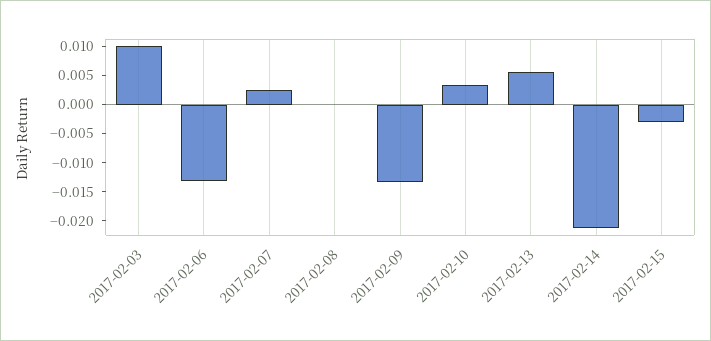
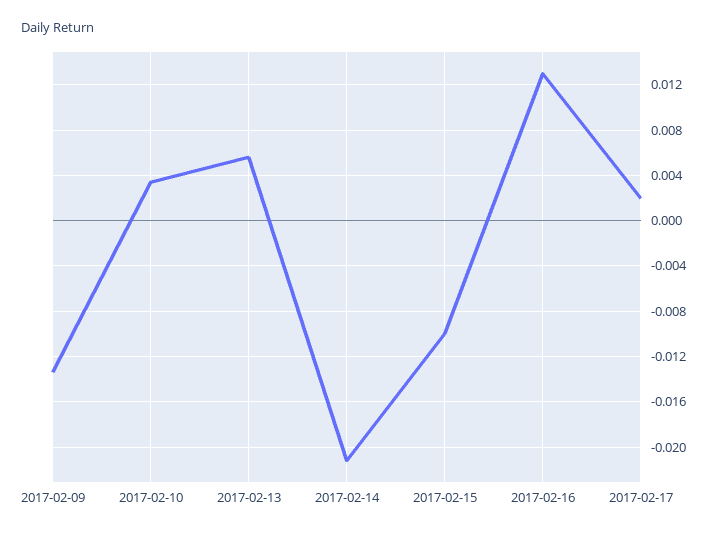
2017-02-03: 0.01 -> none
2017-02-06: -0.0125 -> none
2017-02-07: 0.0025 -> none
2017-02-08: 0 -> none
2017-02-15: -0.0025 -> -0.01
2017-02-16: none -> 0.013
2017-02-17: none -> 0.002

